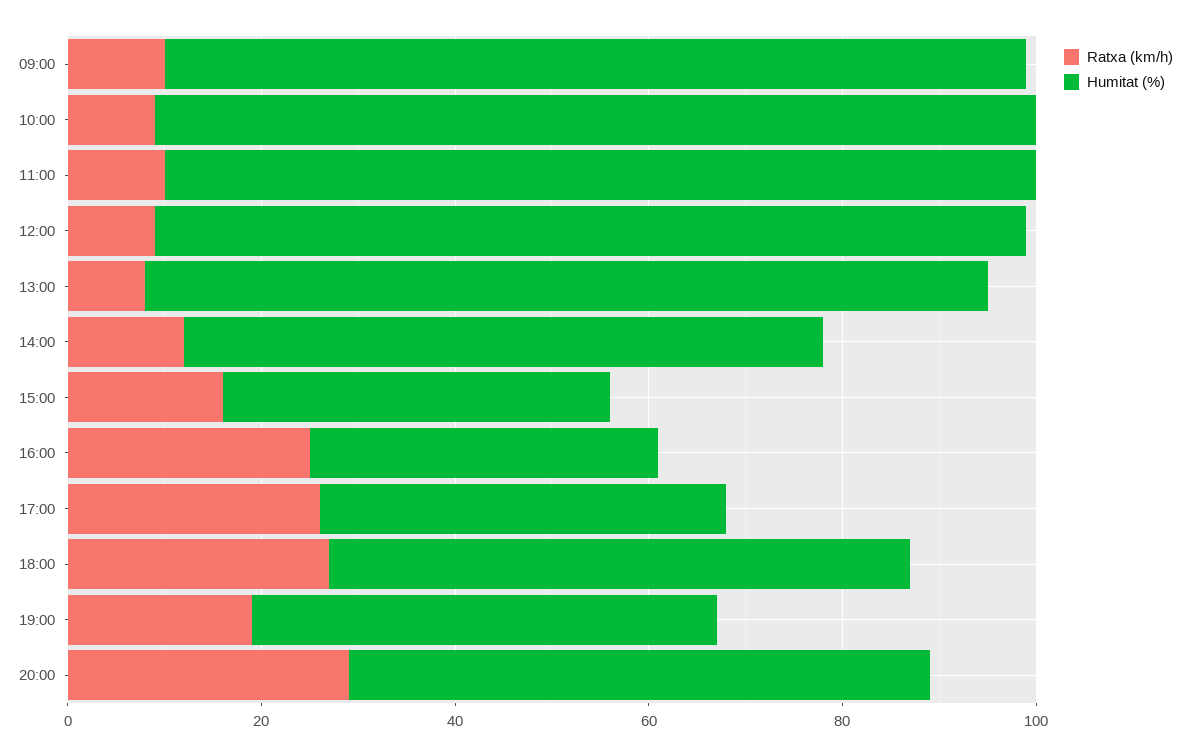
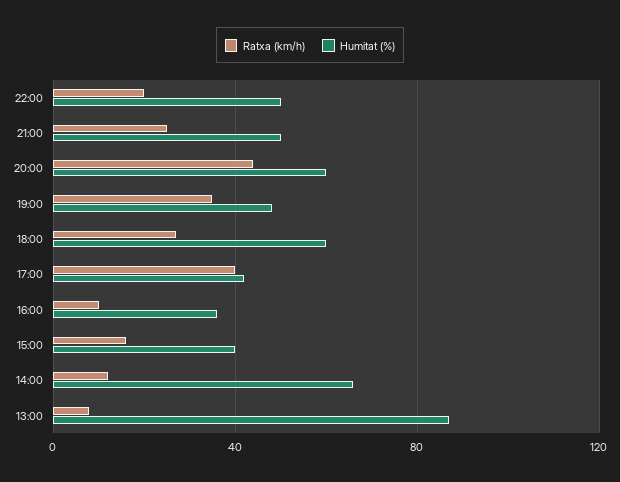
Ratxa (km/h), 09:00: 10 -> none
Humitat (%), 09:00: 90 -> none
Ratxa (km/h), 10:00: 10 -> none
Humitat (%), 10:00: 90 -> none
Ratxa (km/h), 11:00: 10 -> none
Humitat (%), 11:00: 90 -> none
Ratxa (km/h), 12:00: 10 -> none
Humitat (%), 12:00: 90 -> none
Ratxa (km/h), 16:00: 25 -> 10
Ratxa (km/h), 17:00: 25 -> 40
Ratxa (km/h), 19:00: 20 -> 35
Ratxa (km/h), 20:00: 30 -> 45
Ratxa (km/h), 22:00: none -> 20
Humitat (%), 22:00: none -> 50
Ratxa (km/h), 21:00: none -> 25
Humitat (%), 21:00: none -> 50

